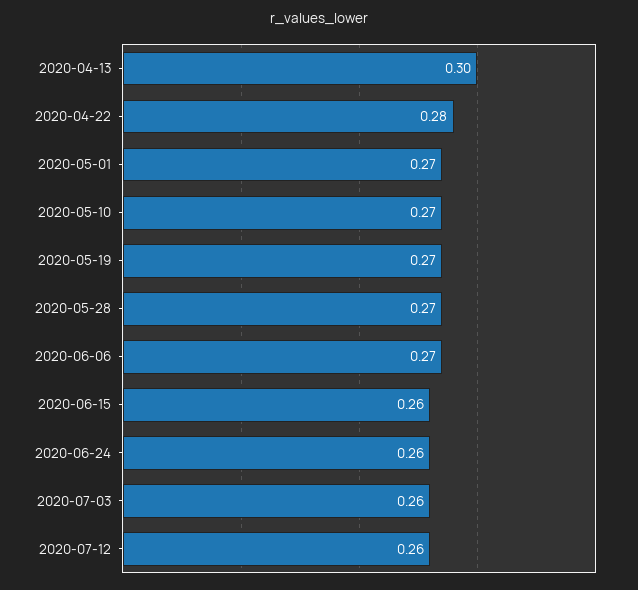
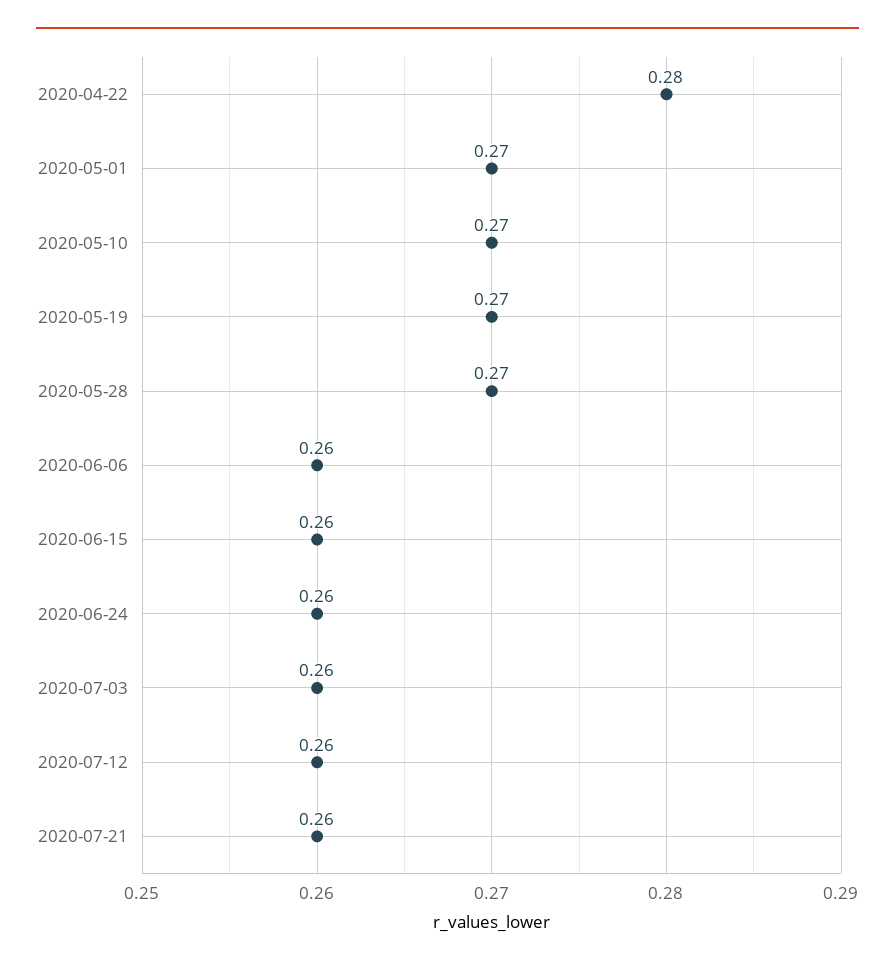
2020-04-13: 0.3 -> none
2020-06-06: 0.27 -> 0.26
2020-07-21: none -> 0.26

